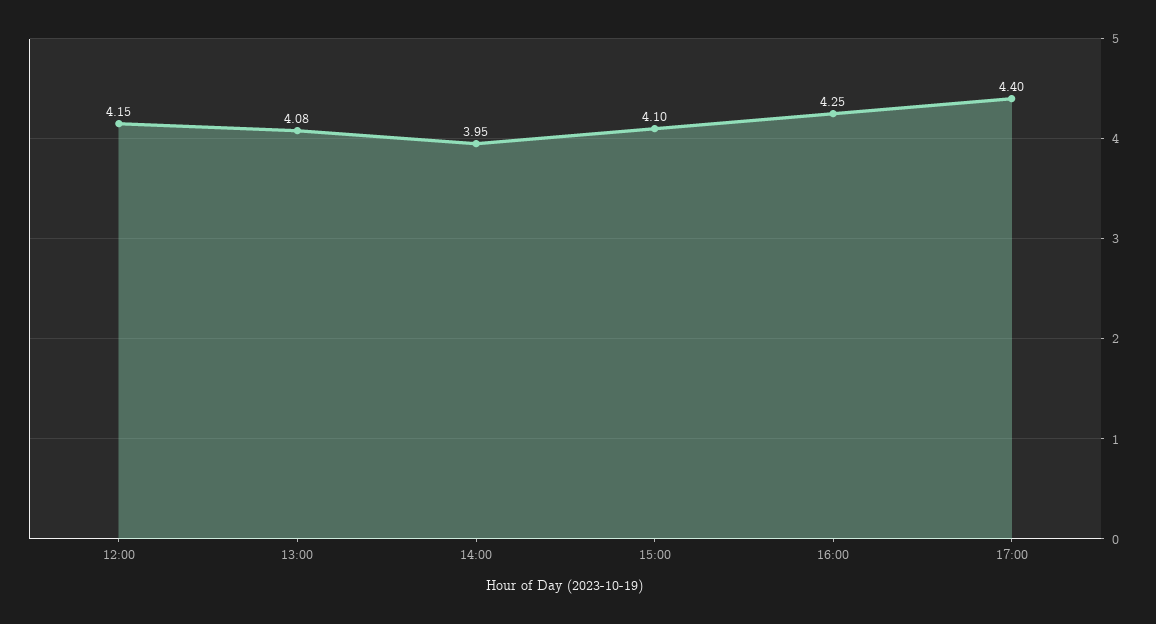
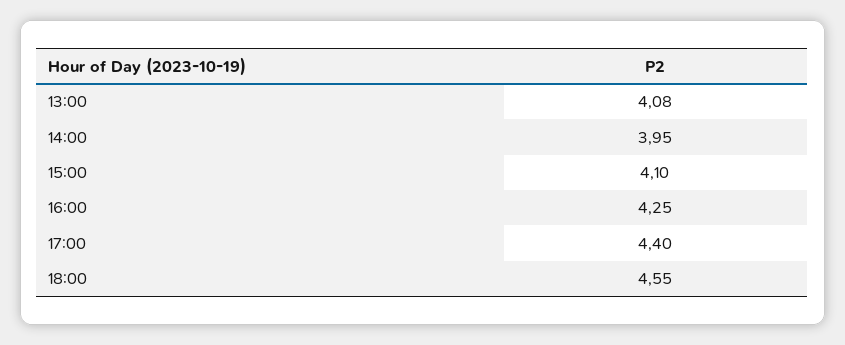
12:00: 4.15 -> none
18:00: none -> 4.55

